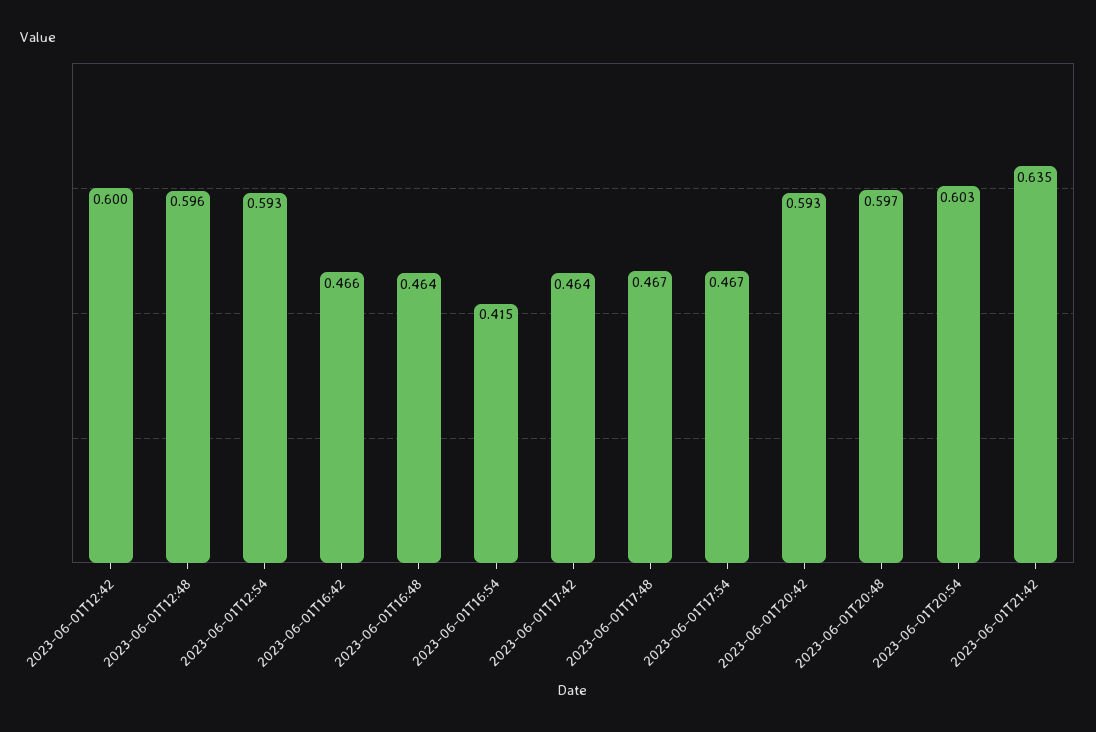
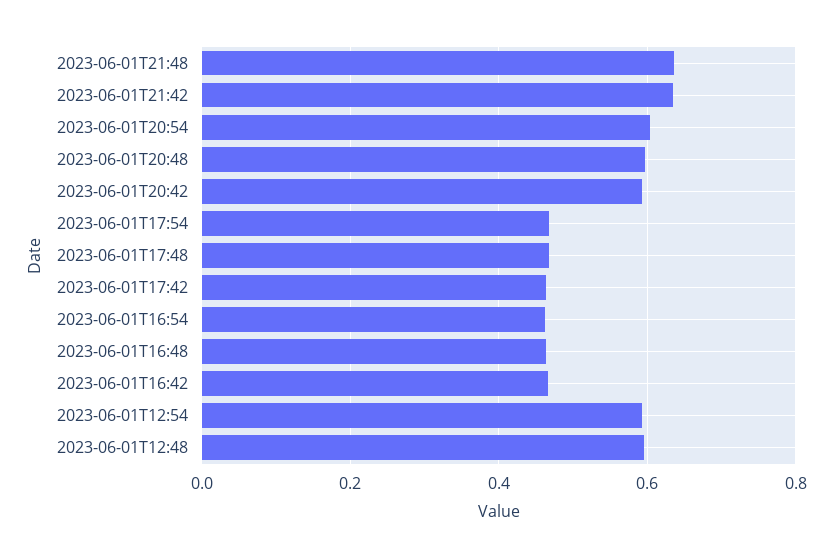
2023-06-01T12:42: 0.6 -> none
2023-06-01T16:54: 0.415 -> 0.46
2023-06-01T21:48: none -> 0.64

